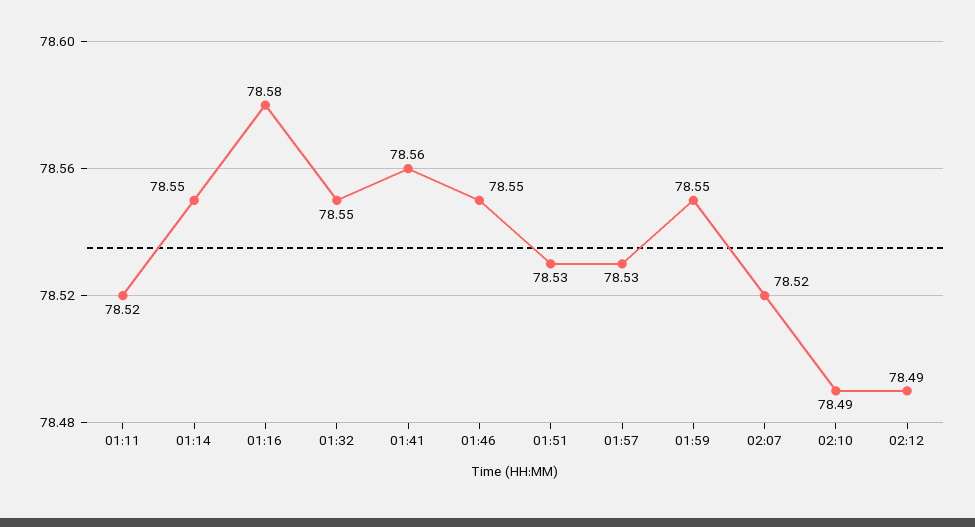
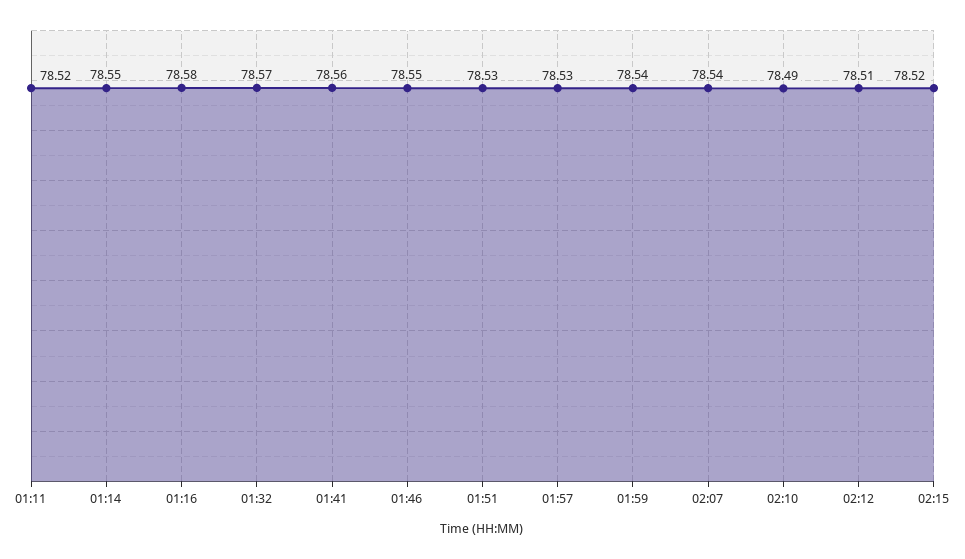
01:32: 78.55 -> 78.57
01:59: 78.55 -> 78.54
02:07: 78.52 -> 78.54
02:12: 78.49 -> 78.51
02:15: none -> 78.52

